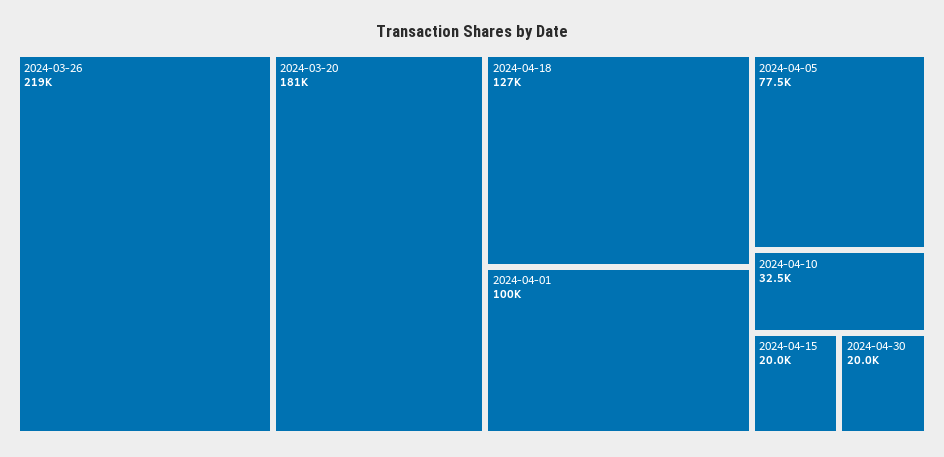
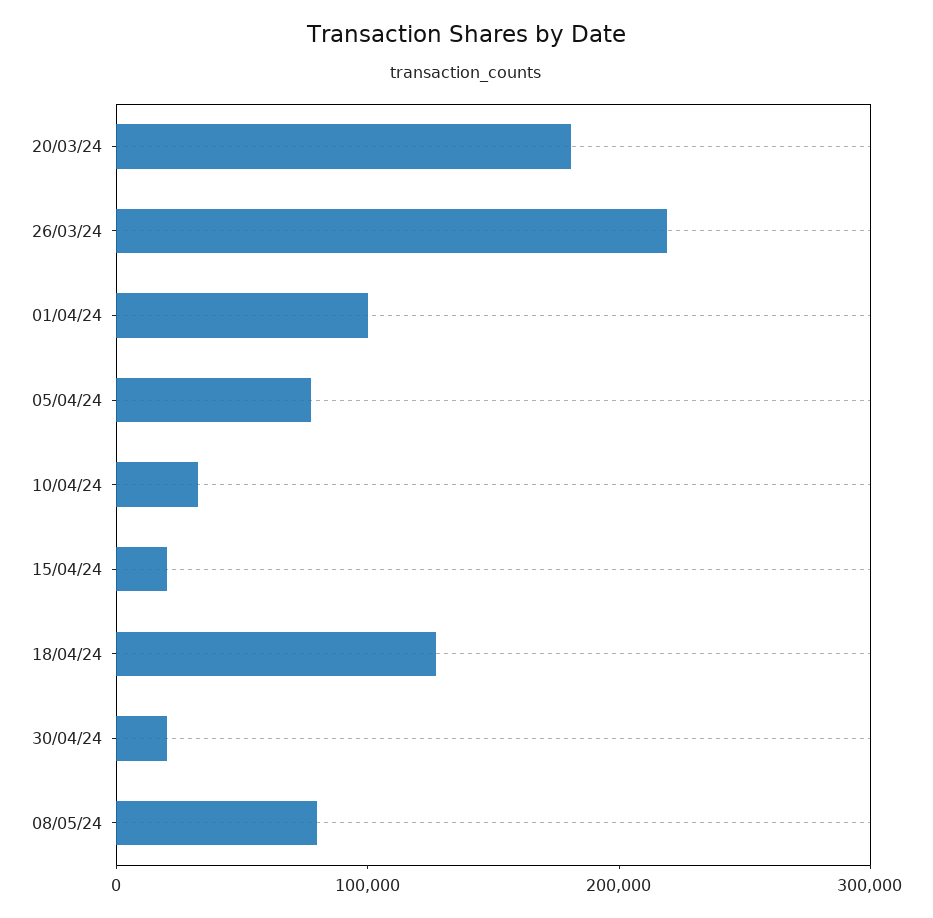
08/05/24: none -> 80000

